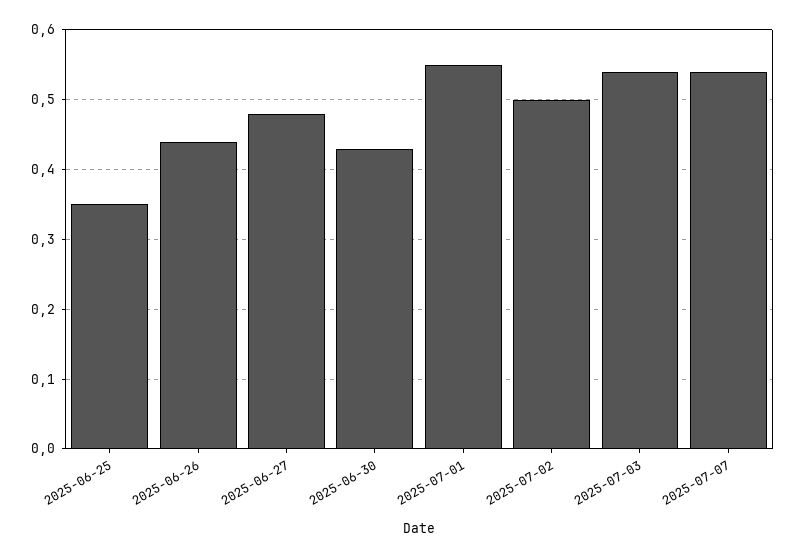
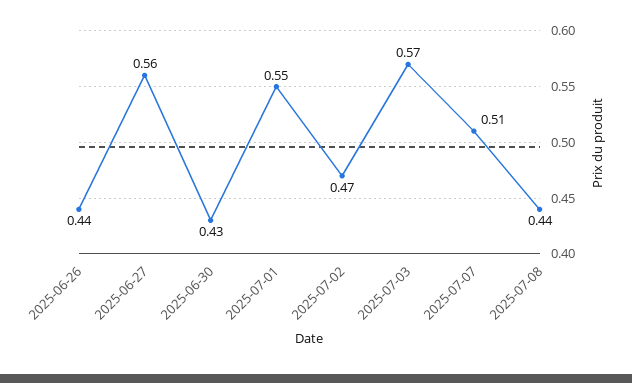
2025-06-25: 0.35 -> none
2025-06-27: 0.48 -> 0.56
2025-07-02: 0.5 -> 0.47
2025-07-03: 0.54 -> 0.57
2025-07-07: 0.54 -> 0.51
2025-07-08: none -> 0.44

